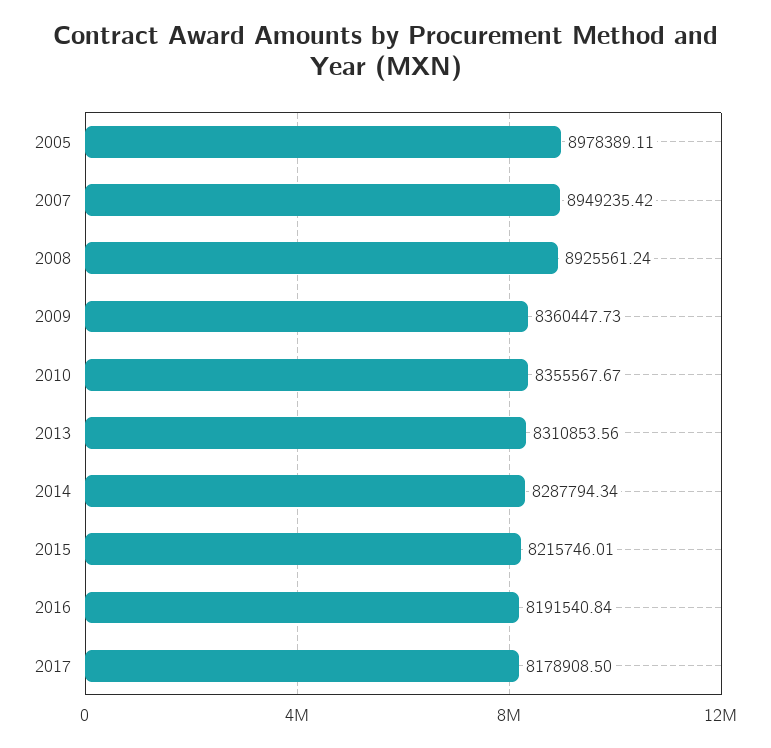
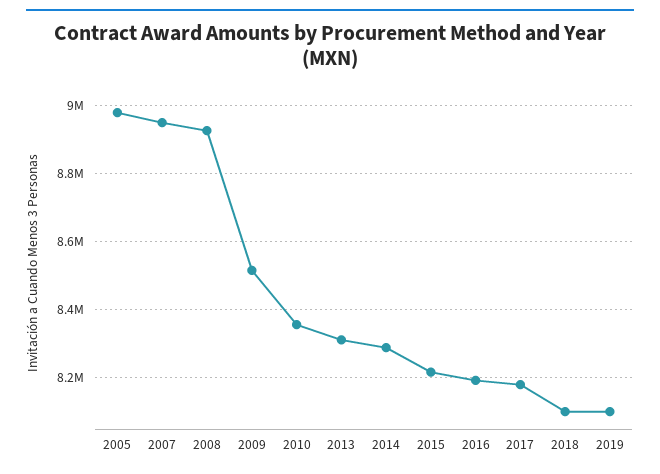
2009: 8360447.73 -> 8520000
2018: none -> 8100000
2019: none -> 8100000

